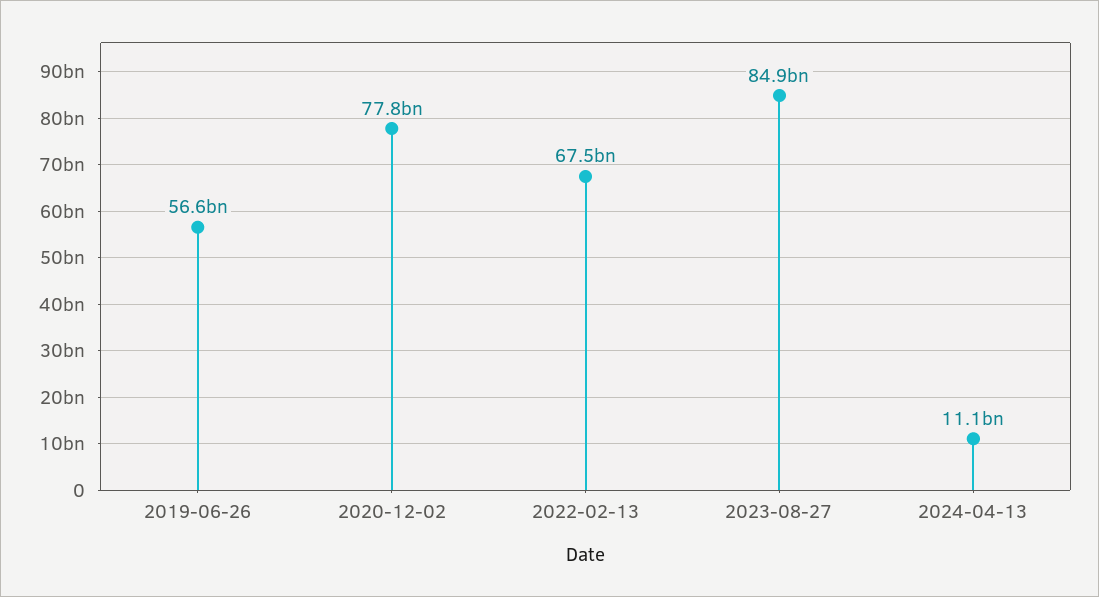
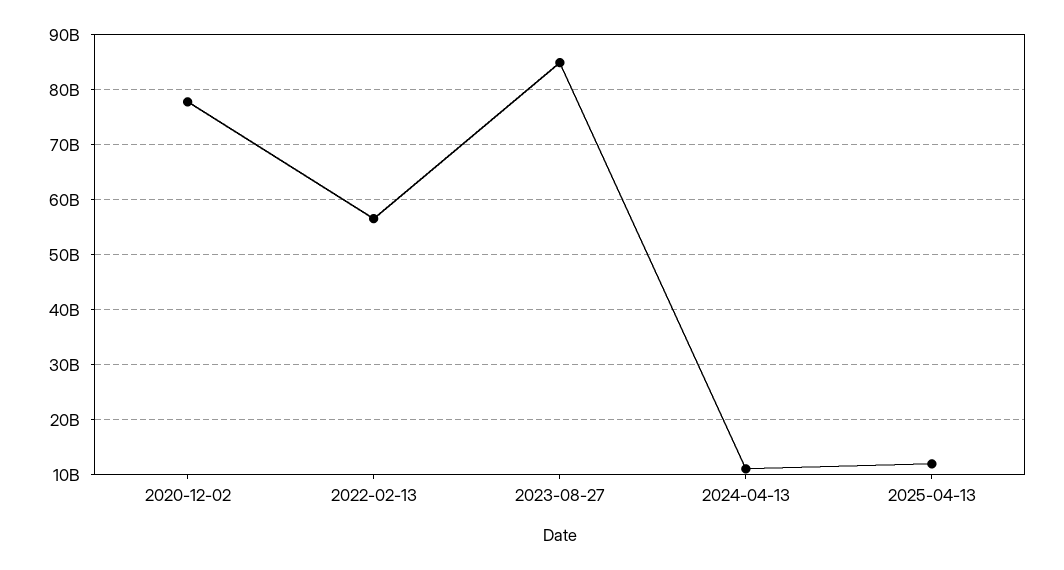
2019-06-26: 56600000000 -> none
2022-02-13: 67500000000 -> 56000000000
2025-04-13: none -> 12000000000

